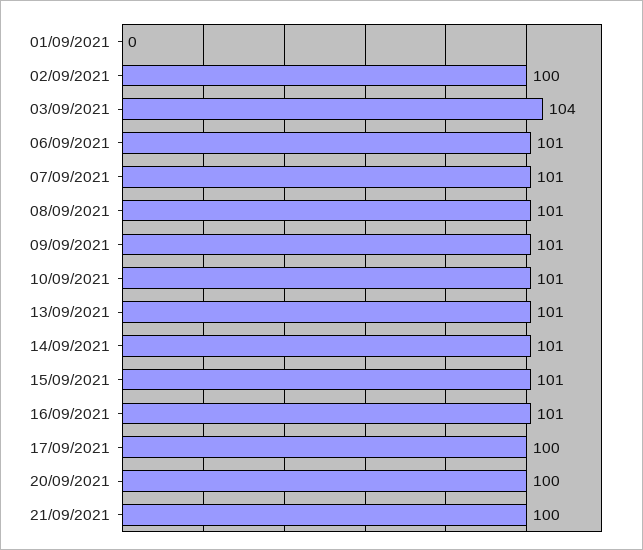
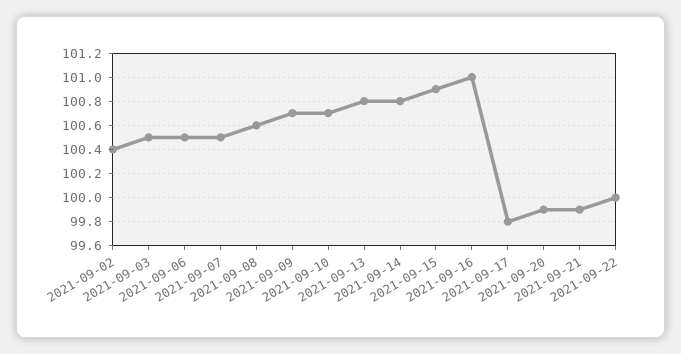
01/09/2021: 0 -> none
03/09/2021: 104 -> 100.5
2021-09-22: none -> 100

